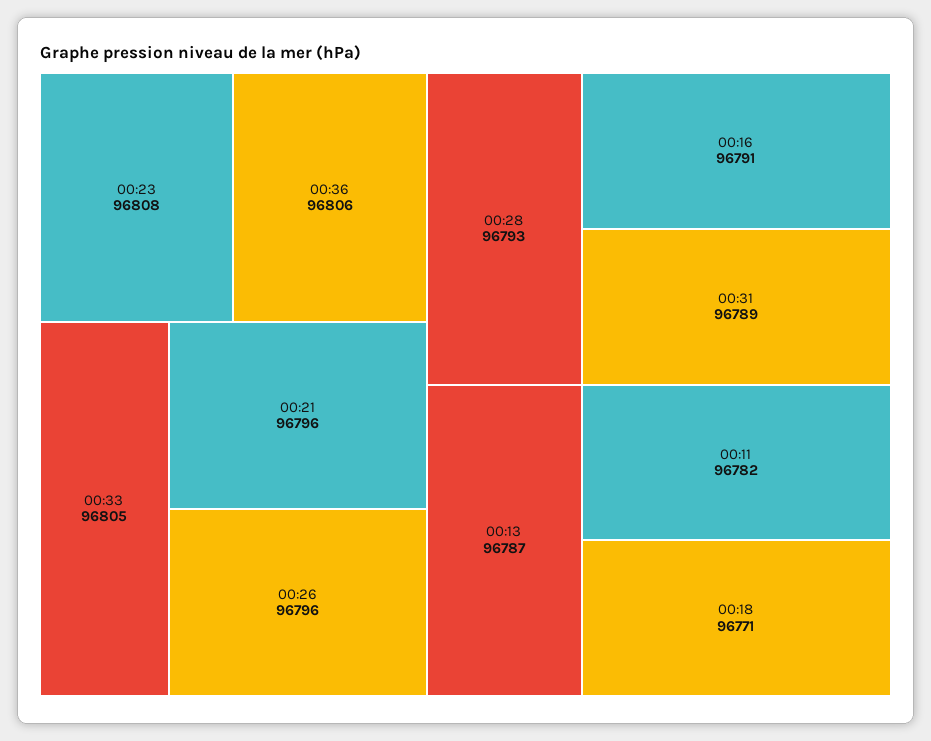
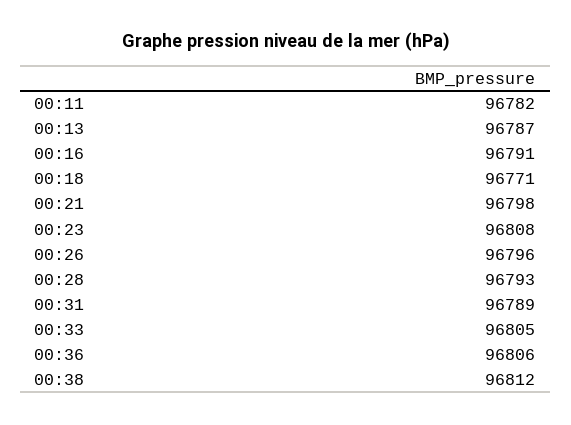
00:21: 96796 -> 96798
00:38: none -> 96812

